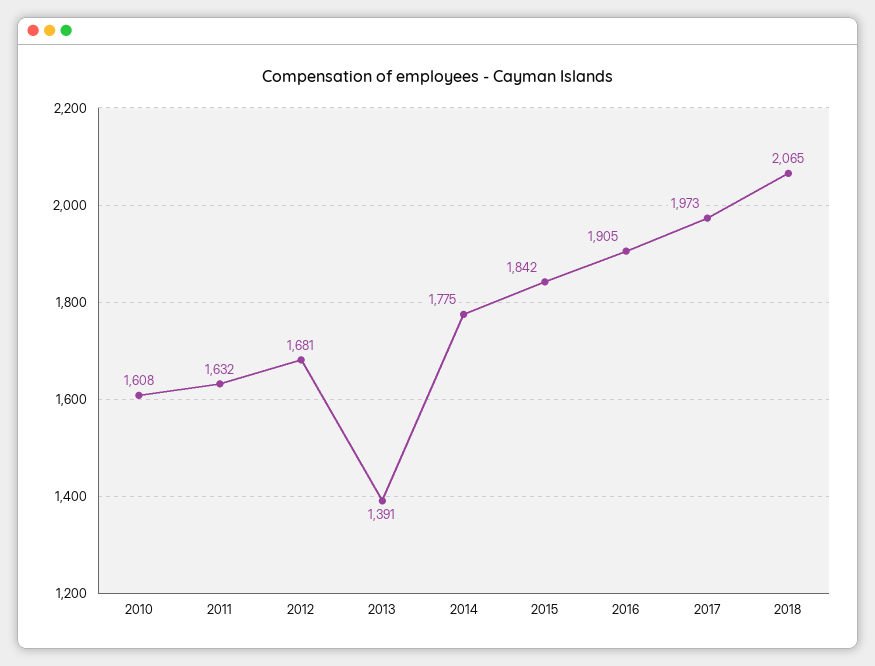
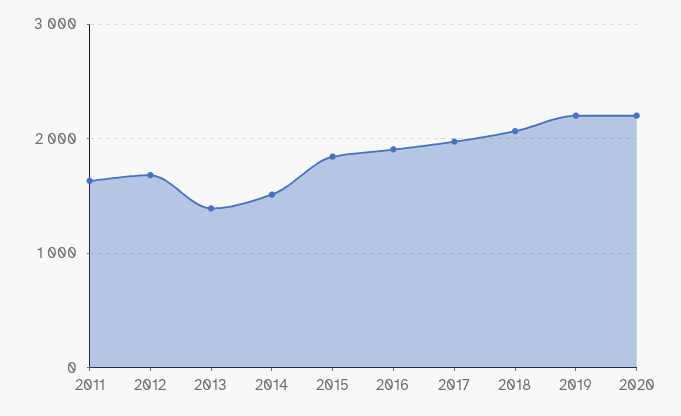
2010: 1608 -> none
2014: 1775 -> 1500
2019: none -> 2200
2020: none -> 2200

